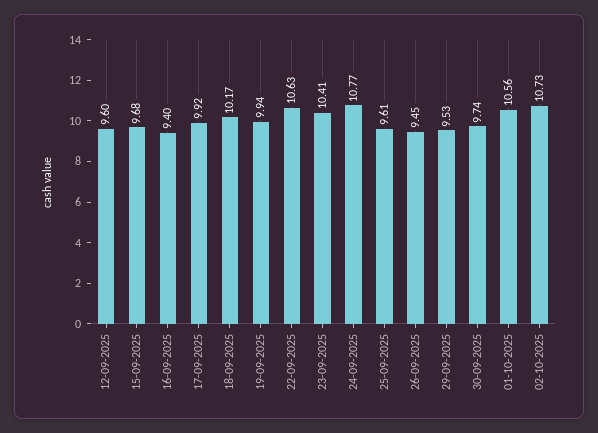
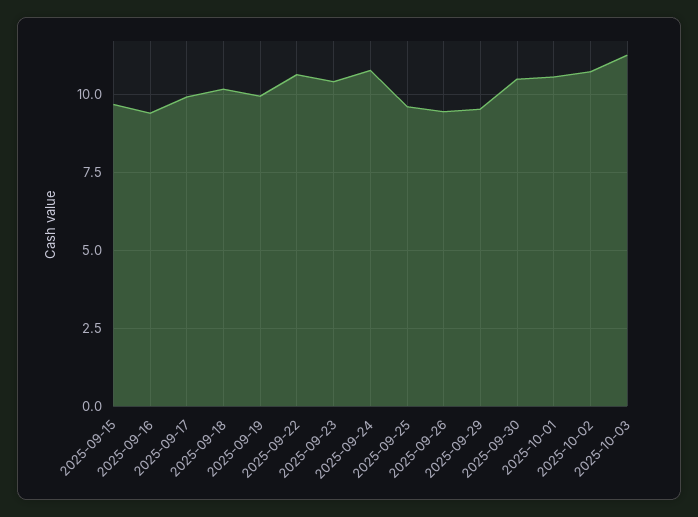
12-09-2025: 9.6 -> none
30-09-2025: 9.74 -> 10.5
2025-10-03: none -> 11.25

